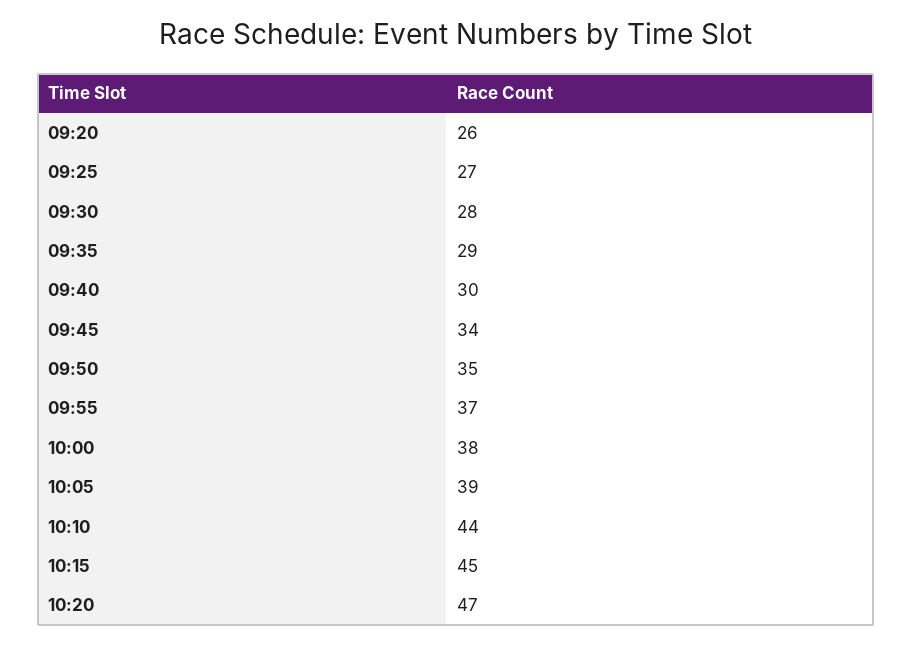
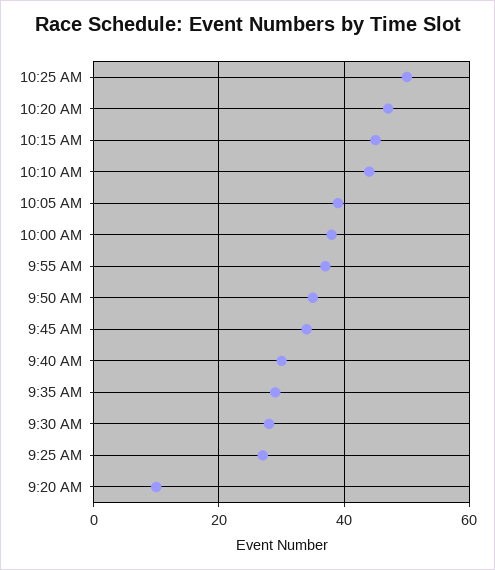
09:20: 26 -> 10
10:25 AM: none -> 50

